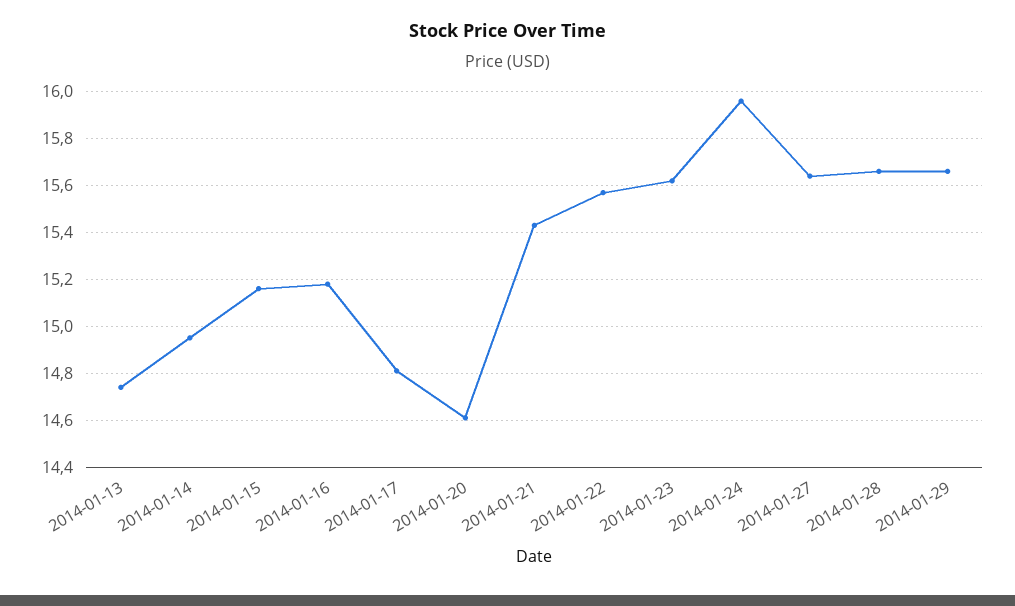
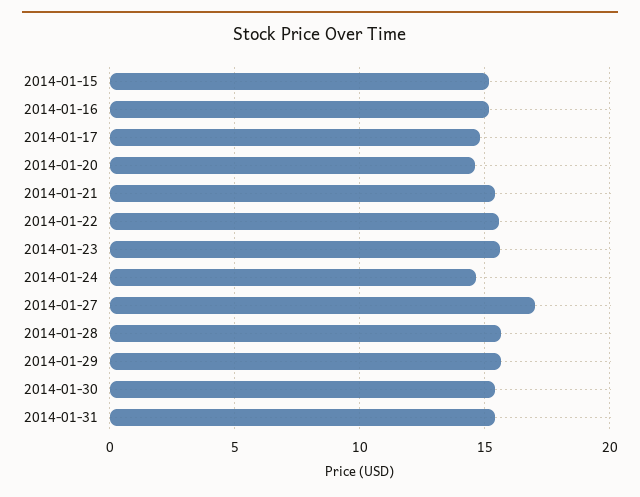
2014-01-13: 14.75 -> none
2014-01-14: 14.95 -> none
2014-01-24: 15.95 -> 14.5
2014-01-27: 15.65 -> 17
2014-01-30: none -> 15.5
2014-01-31: none -> 15.5

